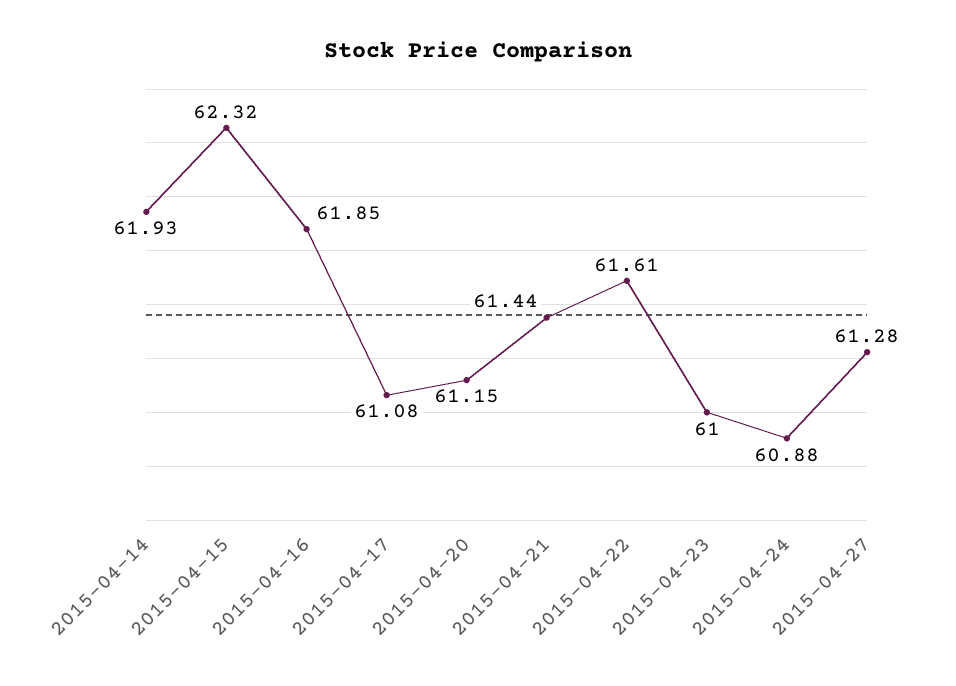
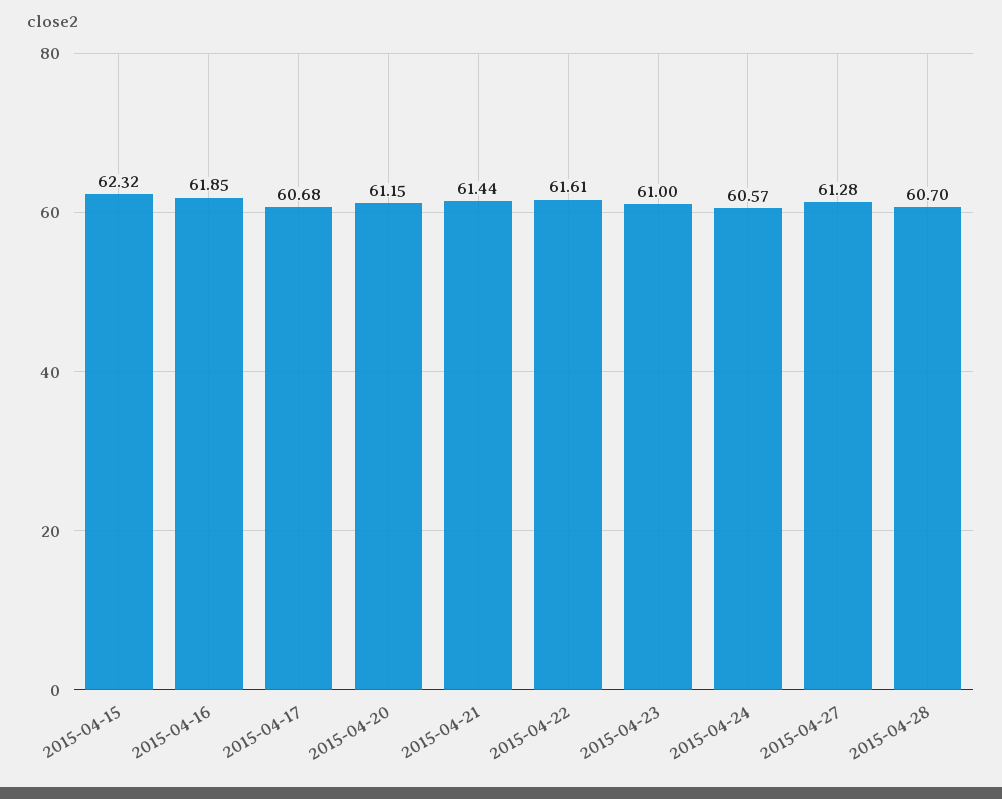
2015-04-14: 61.93 -> none
2015-04-17: 61.08 -> 60.68
2015-04-24: 60.88 -> 60.57
2015-04-28: none -> 60.7

